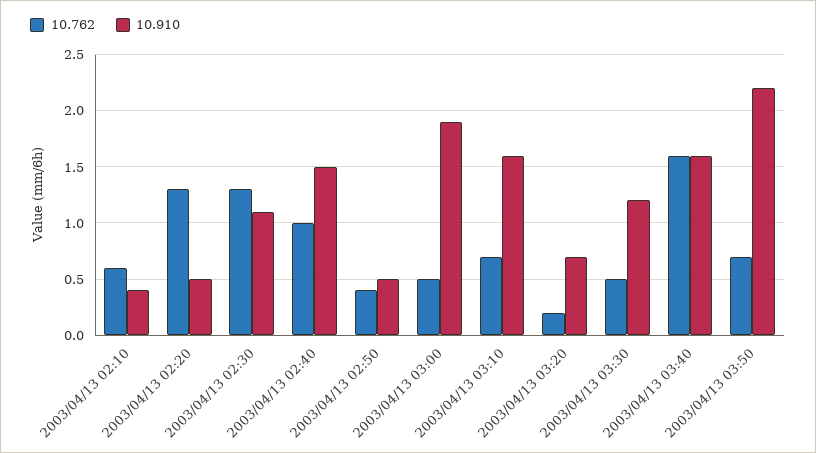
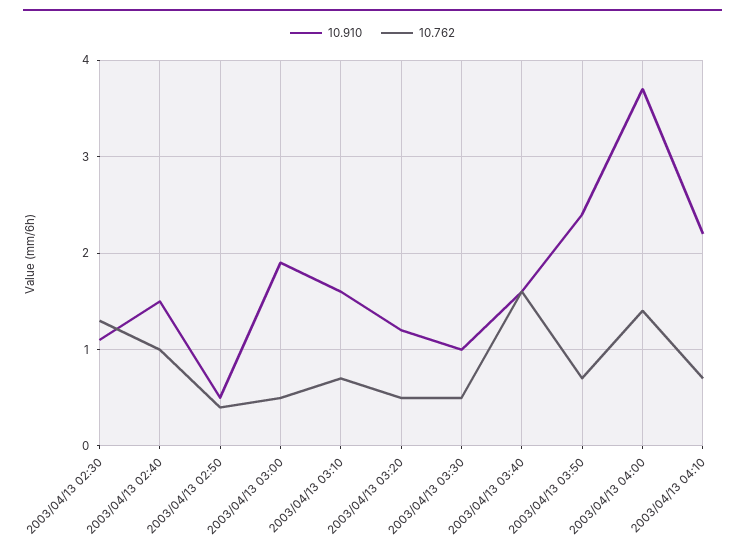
10.762, 2003/04/13 02:10: 0.6 -> none
10.910, 2003/04/13 02:10: 0.4 -> none
10.762, 2003/04/13 02:20: 1.3 -> none
10.910, 2003/04/13 02:20: 0.5 -> none
10.762, 2003/04/13 03:20: 0.2 -> 0.5
10.910, 2003/04/13 03:20: 0.7 -> 1.2
10.910, 2003/04/13 03:30: 1.2 -> 1
10.910, 2003/04/13 03:50: 2.2 -> 2.4
10.910, 2003/04/13 04:00: none -> 3.7
10.762, 2003/04/13 04:00: none -> 1.4
10.910, 2003/04/13 04:10: none -> 2.2
10.762, 2003/04/13 04:10: none -> 0.7

